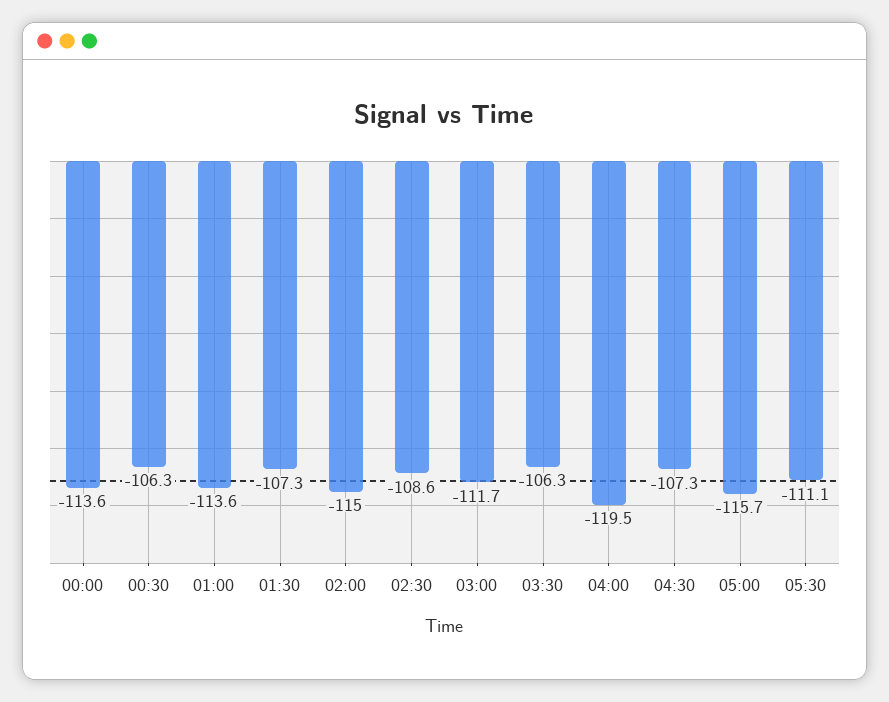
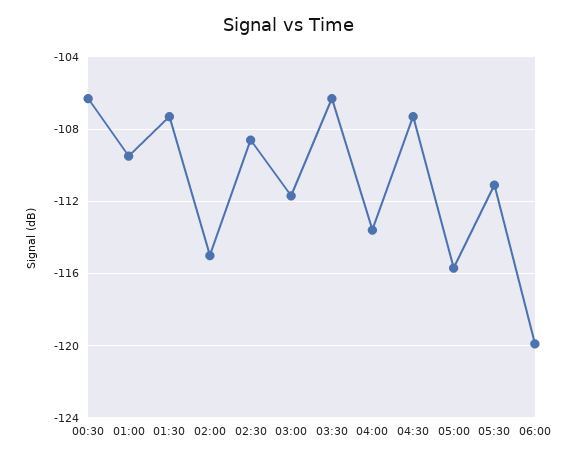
00:00: -113.6 -> none
01:00: -113.6 -> -109.5
04:00: -119.5 -> -113.5
06:00: none -> -120

